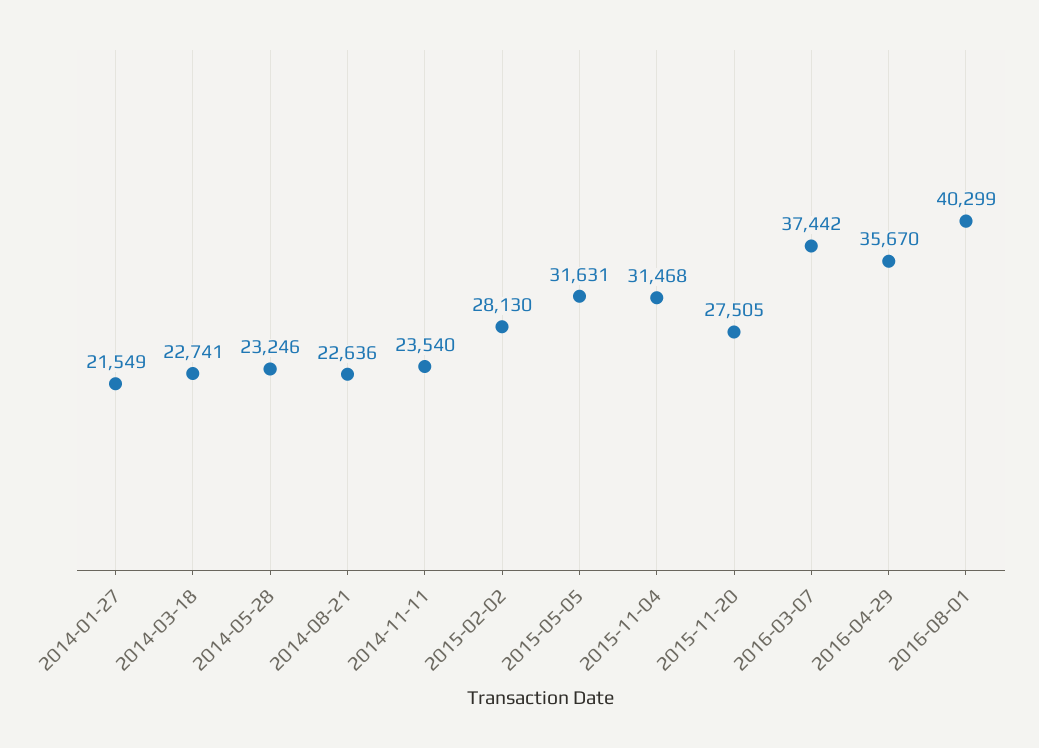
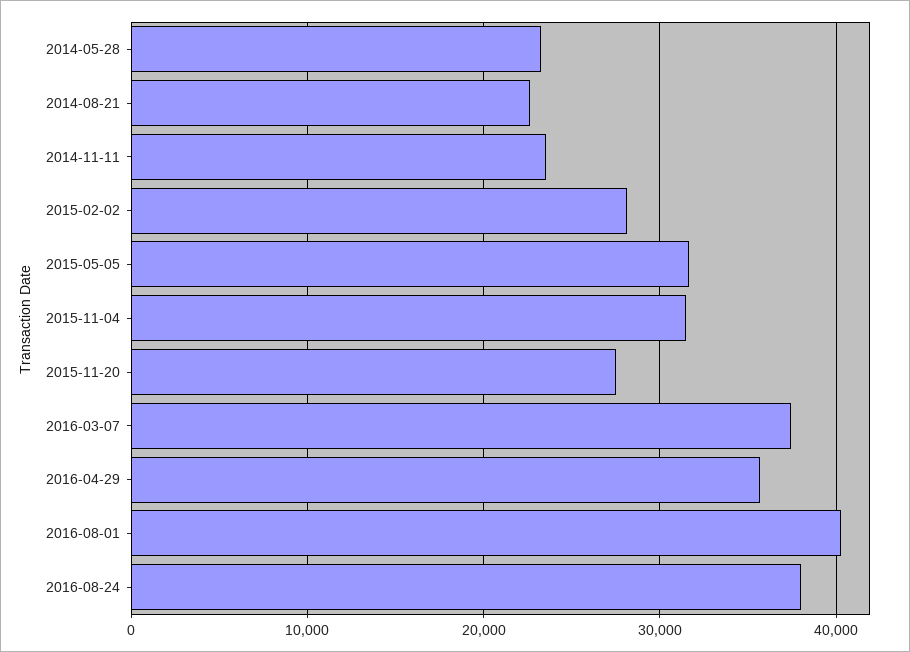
2014-01-27: 21549 -> none
2014-03-18: 22741 -> none
2016-08-24: none -> 38000

